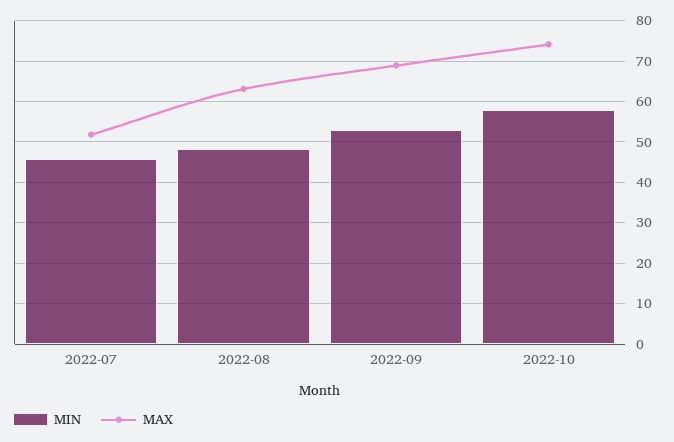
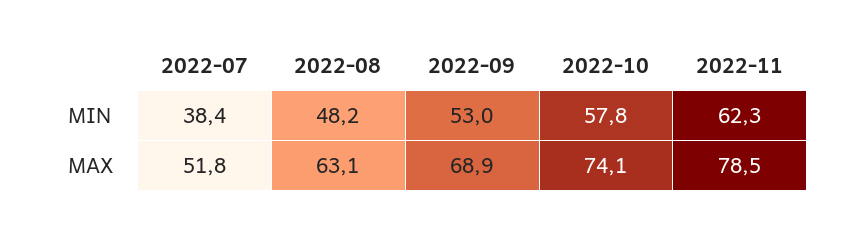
MIN, 2022-07: 46 -> 38.4
MIN, 2022-11: none -> 62.3
MAX, 2022-11: none -> 78.5

